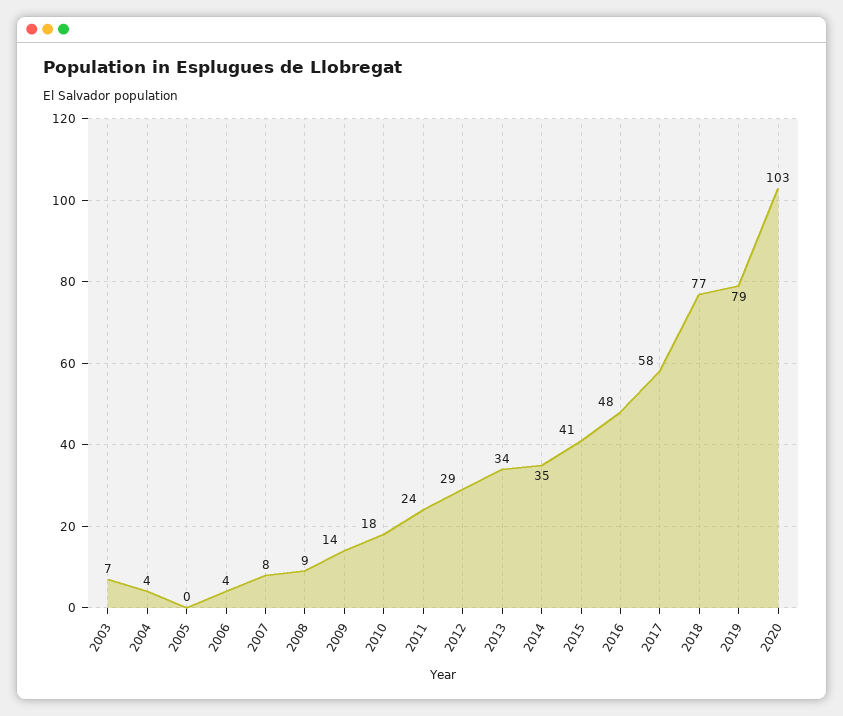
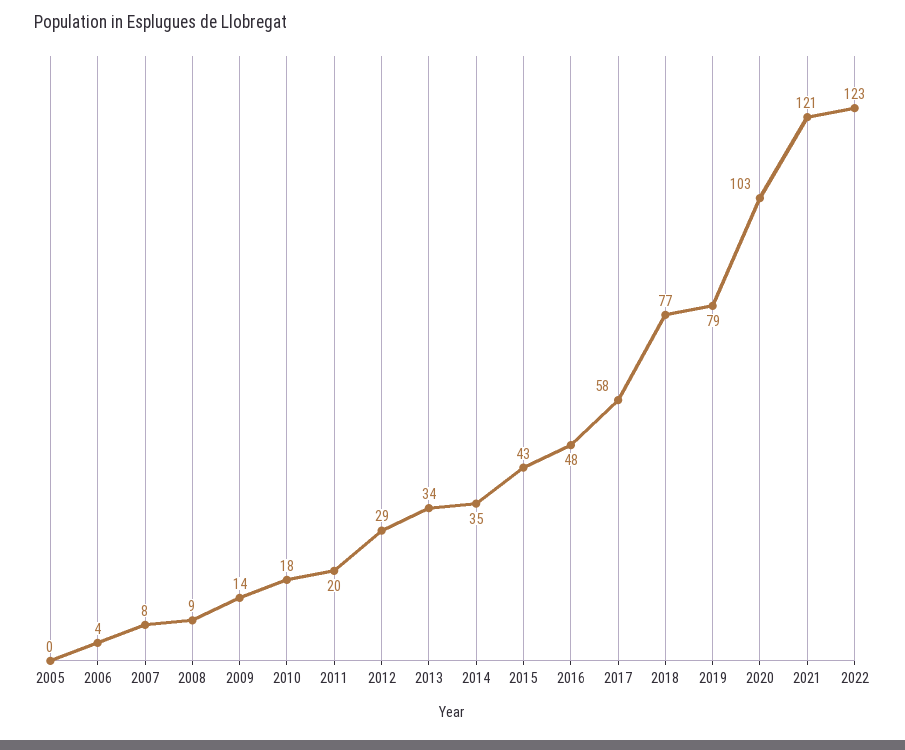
2003: 7 -> none
2004: 4 -> none
2011: 24 -> 20
2015: 41 -> 43
2021: none -> 121
2022: none -> 123

